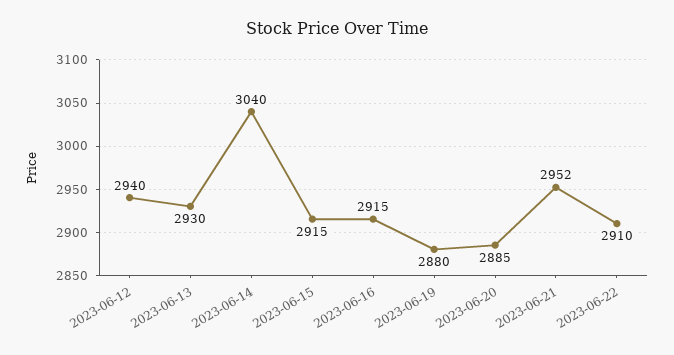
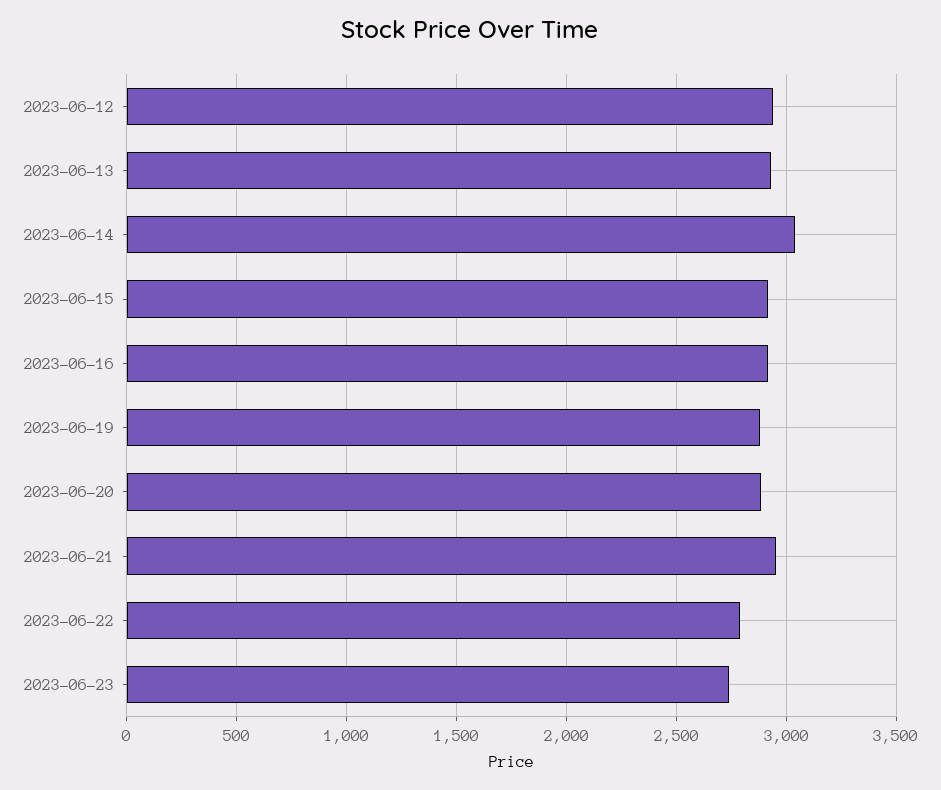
2023-06-22: 2910 -> 2800
2023-06-23: none -> 2750

